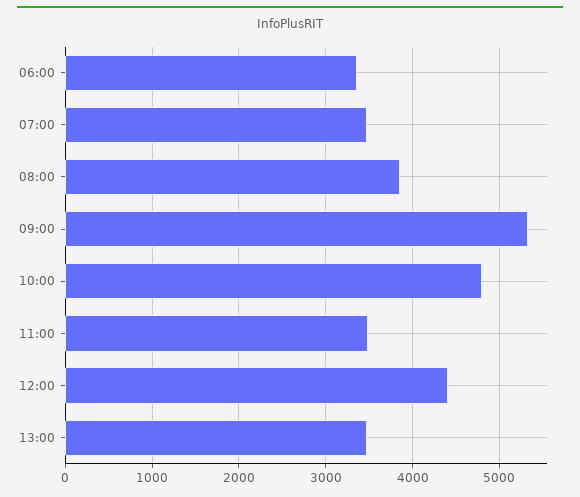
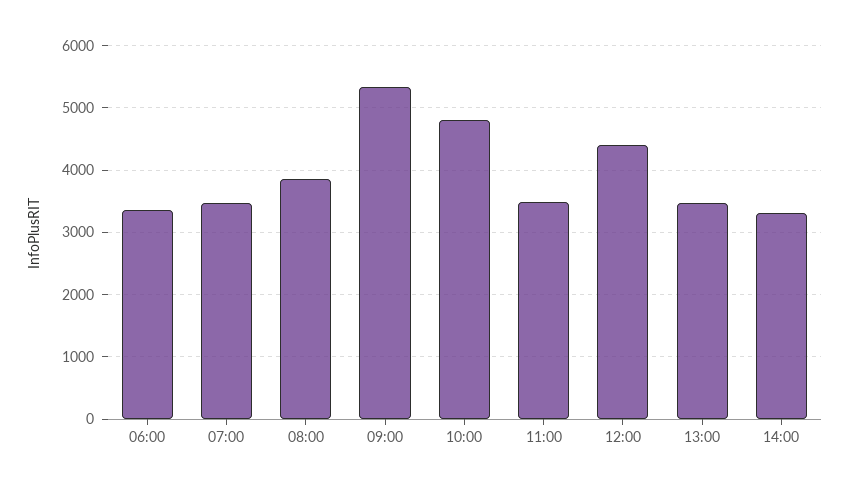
14:00: none -> 3300

